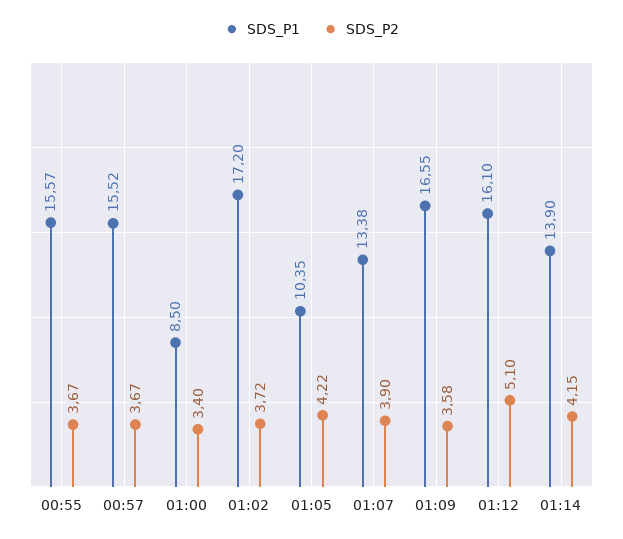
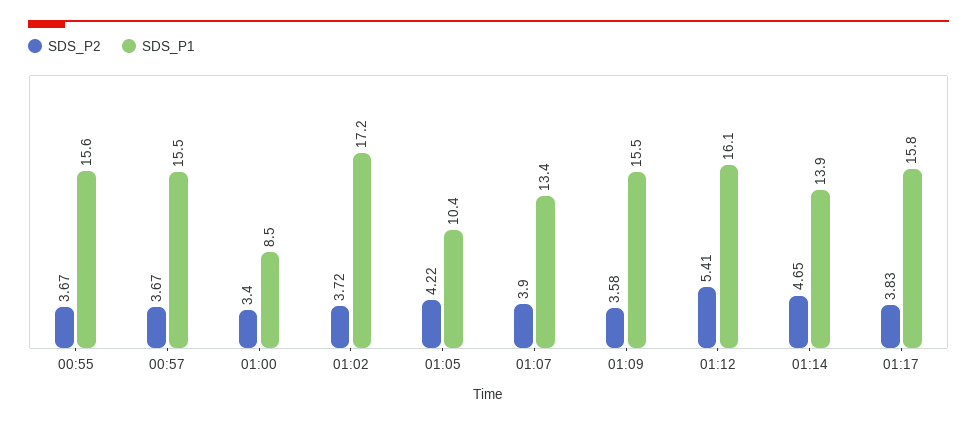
SDS_P1, 01:09: 16.55 -> 15.5
SDS_P2, 01:12: 5.1 -> 5.41
SDS_P2, 01:14: 4.15 -> 4.65
SDS_P2, 01:17: none -> 3.83
SDS_P1, 01:17: none -> 15.8

